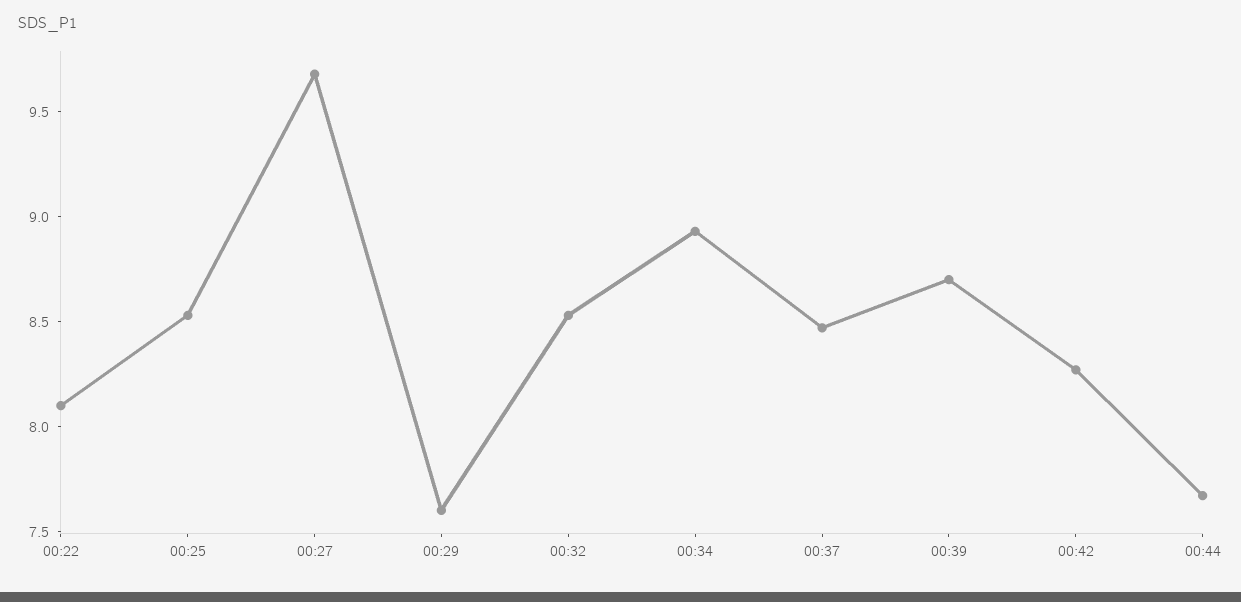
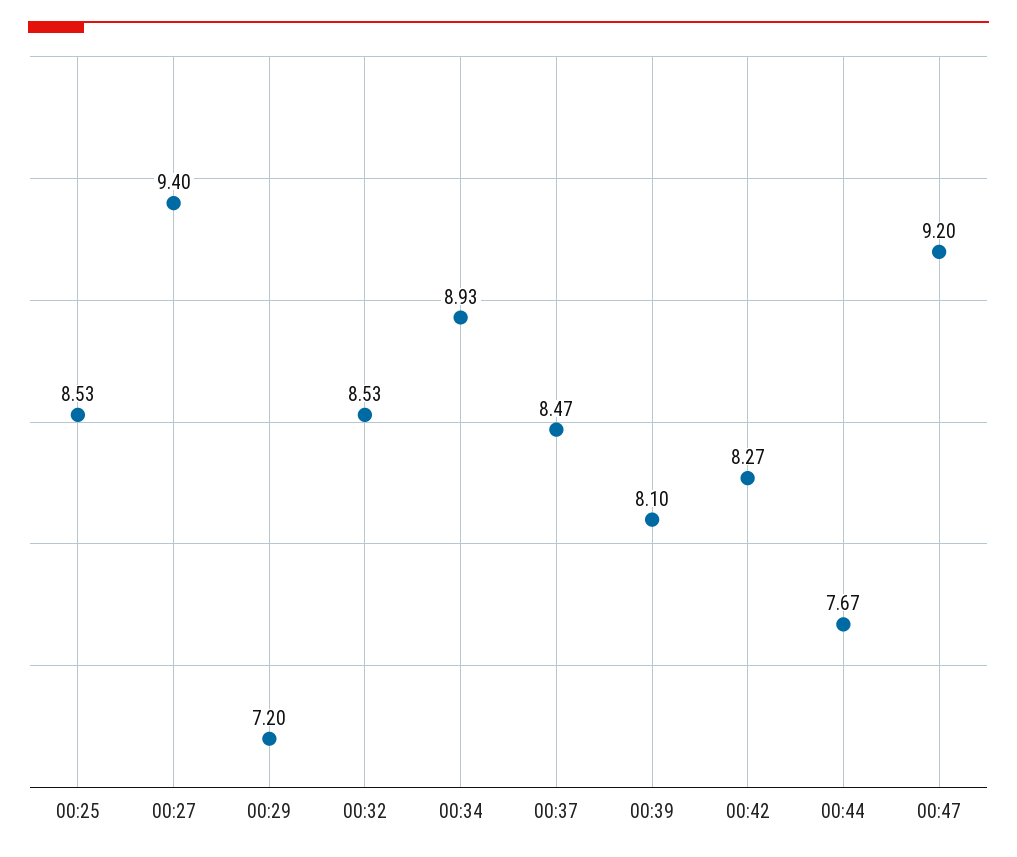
00:22: 8.1 -> none
00:27: 9.7 -> 9.4
00:29: 7.6 -> 7.2
00:39: 8.7 -> 8.1
00:47: none -> 9.2

